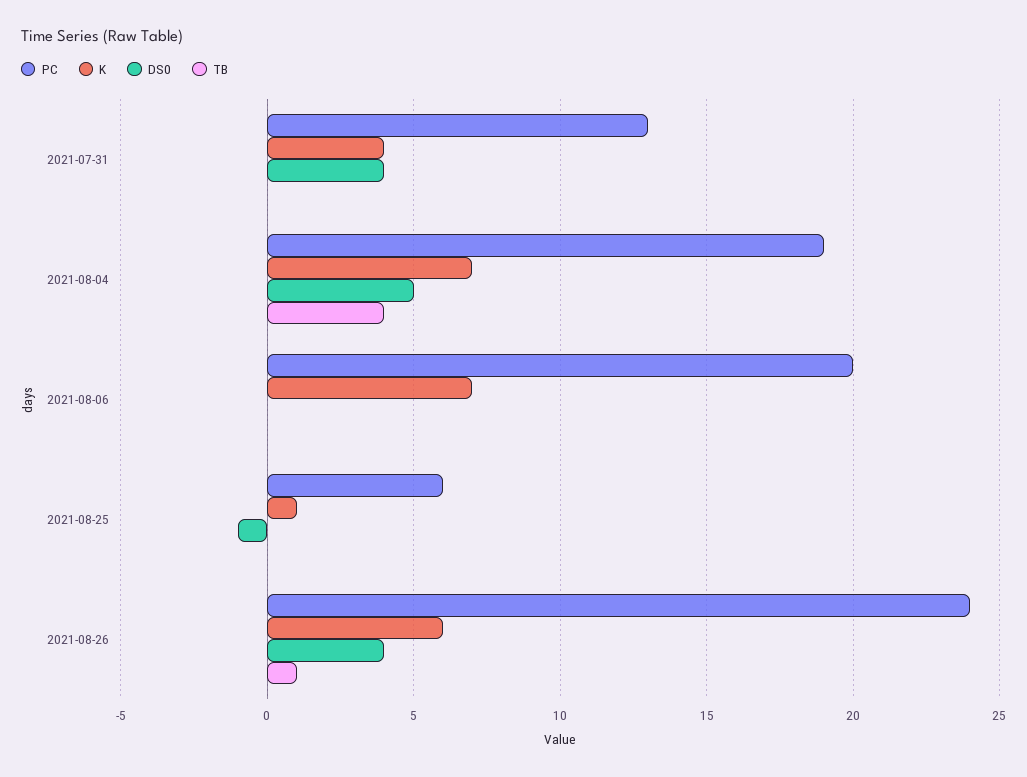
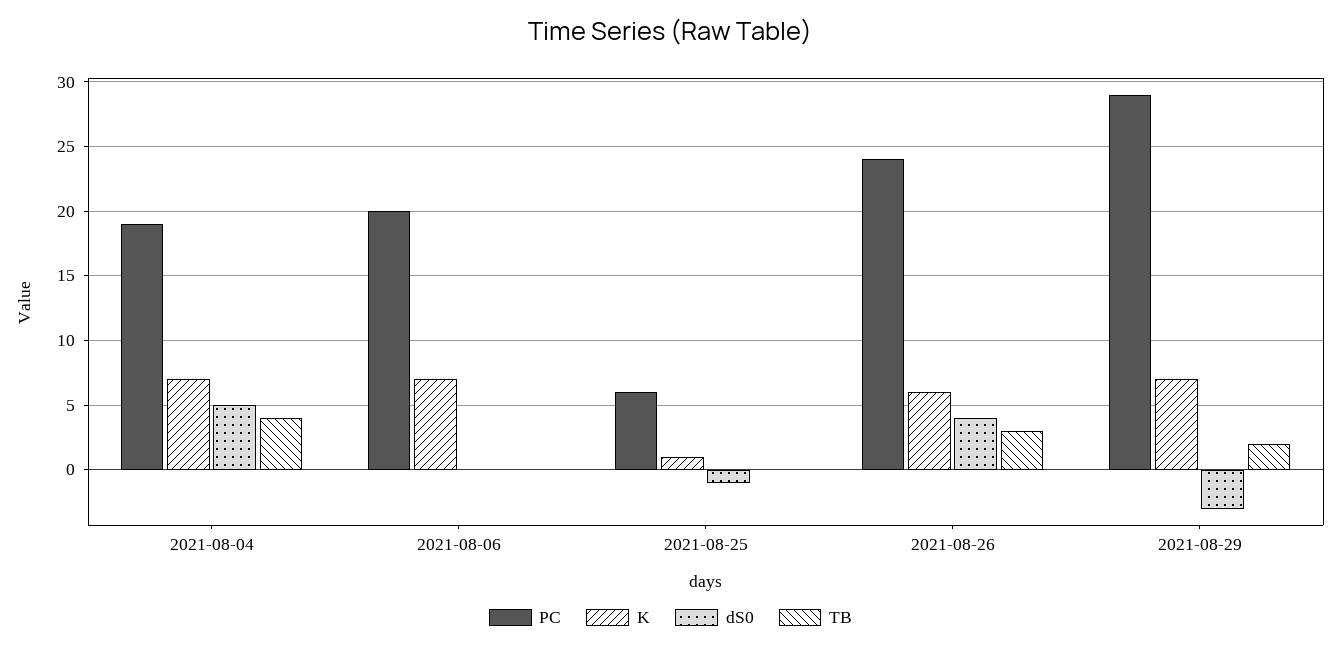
PC, 2021-07-31: 13 -> none
K, 2021-07-31: 4 -> none
DS0, 2021-07-31: 4 -> none
TB, 2021-07-31: 0 -> none
TB, 2021-08-26: 1 -> 3
PC, 2021-08-29: none -> 29
K, 2021-08-29: none -> 7
DS0, 2021-08-29: none -> -3
TB, 2021-08-29: none -> 2

